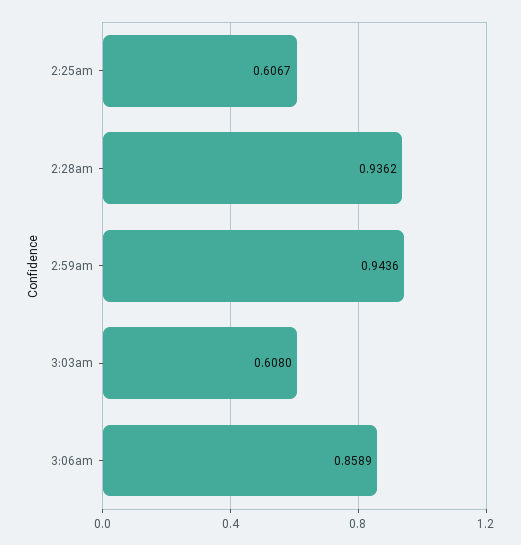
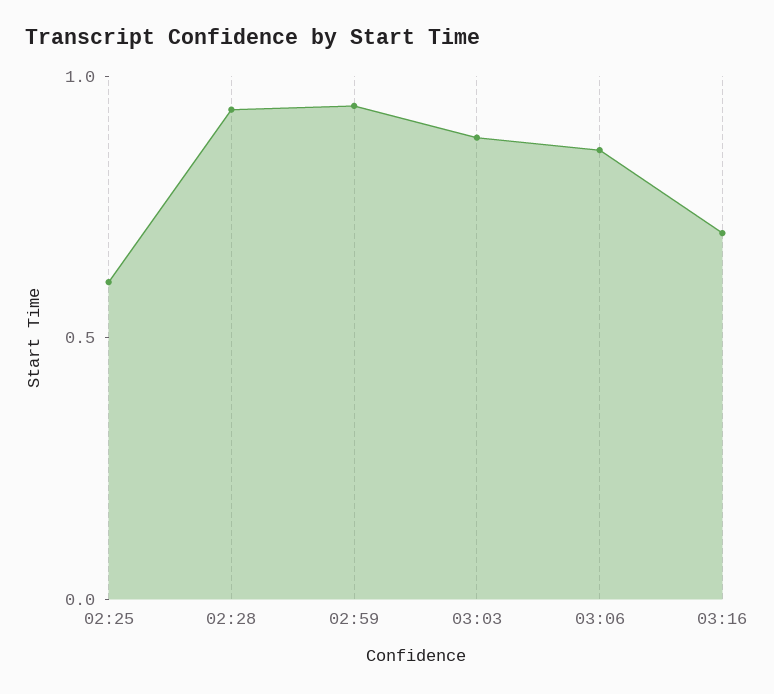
3:03am: 0.608 -> 0.9
03:16: none -> 0.7

